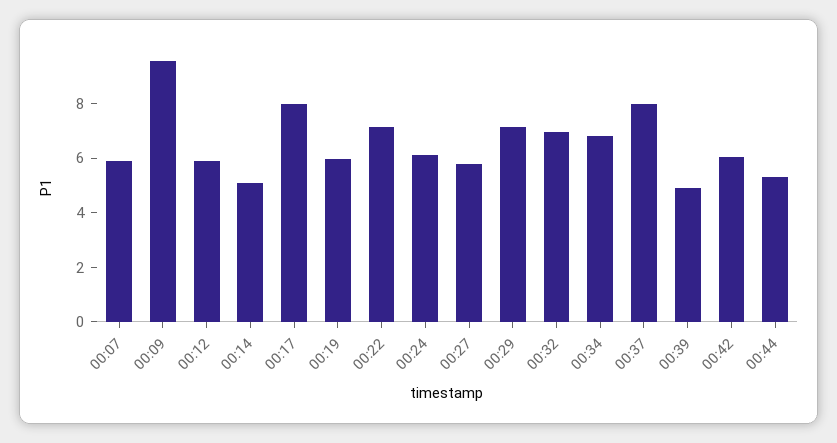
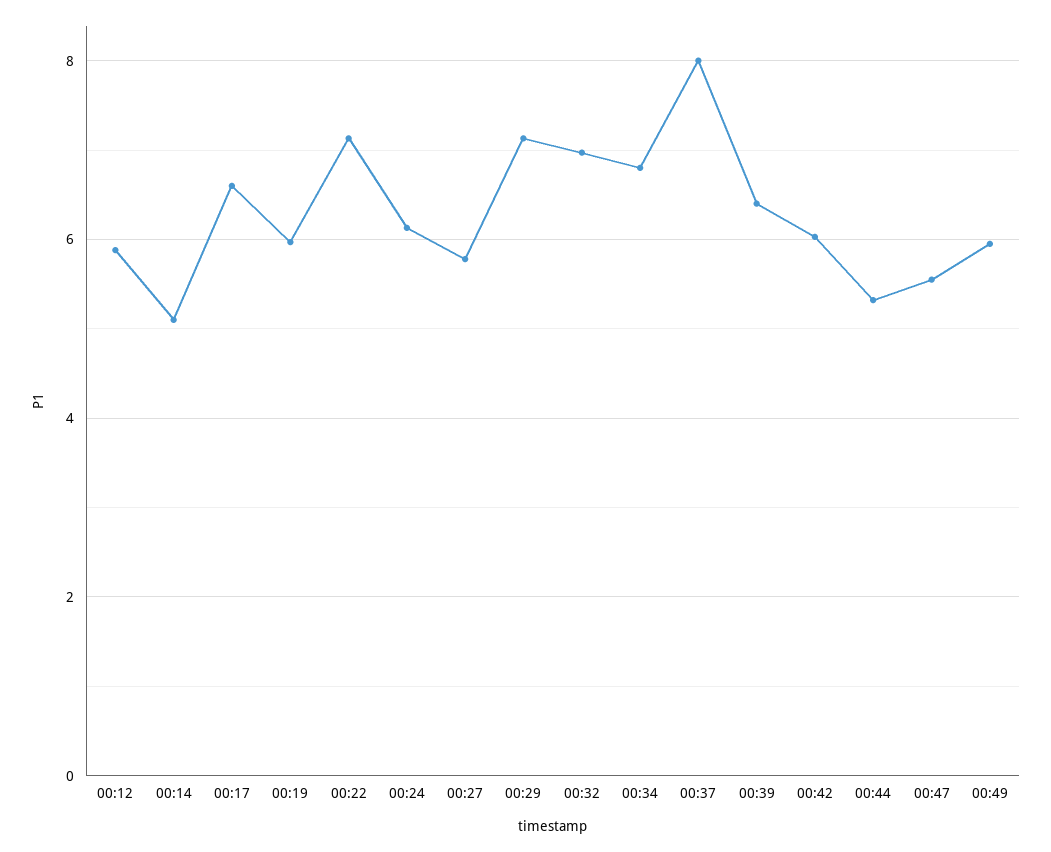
00:07: 6 -> none
00:09: 9.5 -> none
00:17: 8 -> 6.6
00:39: 5 -> 6.4
00:47: none -> 5.6
00:49: none -> 6

